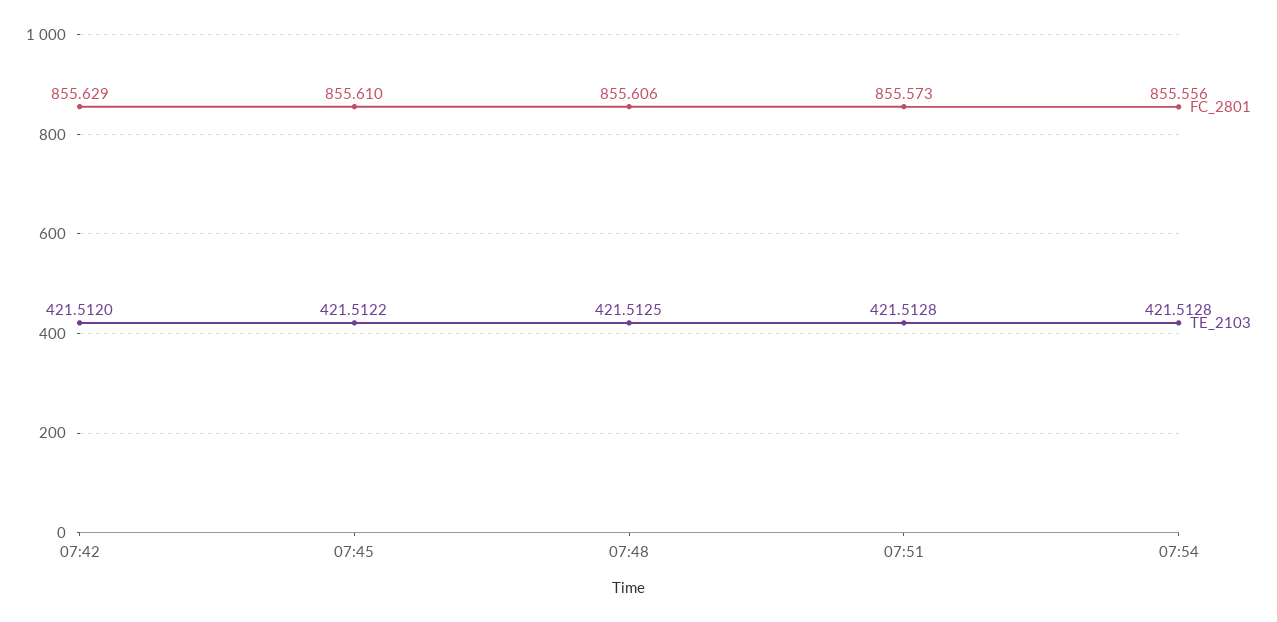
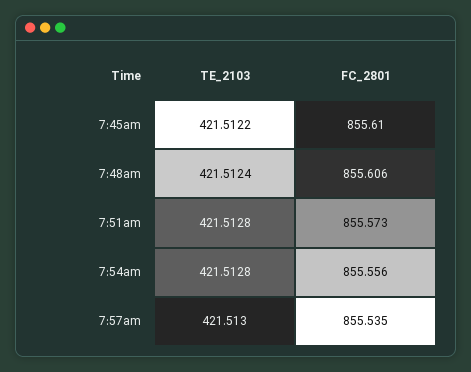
FC_2801, 07:42: 855.629 -> none
TE_2103, 07:42: 421.512 -> none
TE_2103, 07:48: 421.5125 -> 421.5124
TE_2103, 7:57am: none -> 421.513
FC_2801, 7:57am: none -> 855.535

